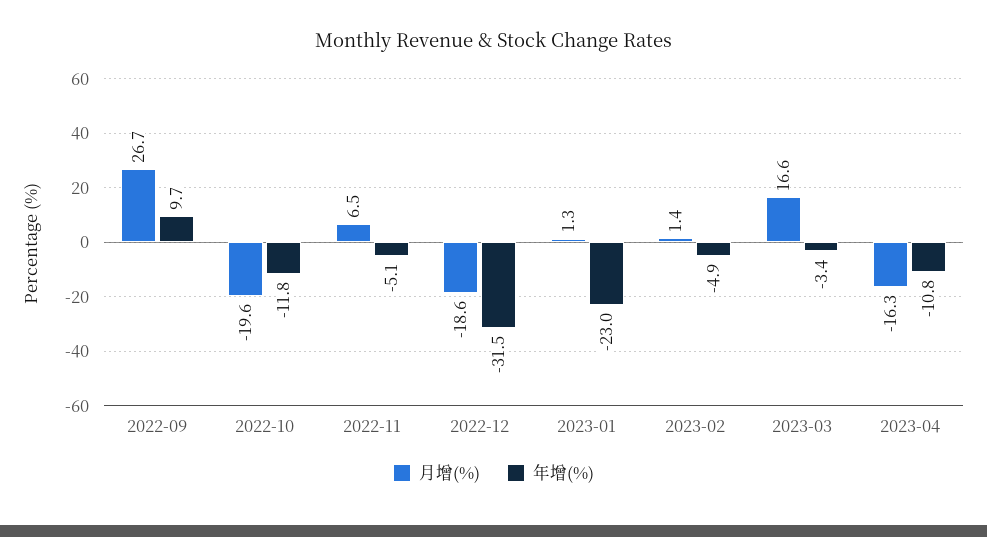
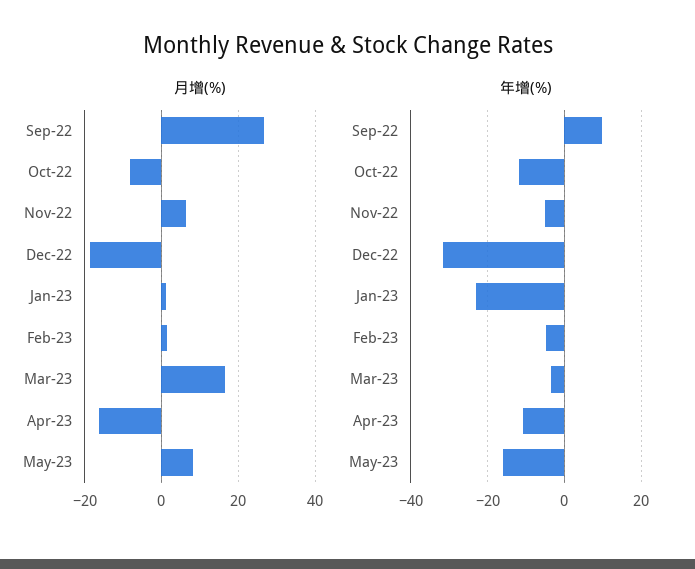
月增(%), 2022-10: -19.6 -> -8
月增(%), May-23: none -> 8
年增(%), May-23: none -> -16

